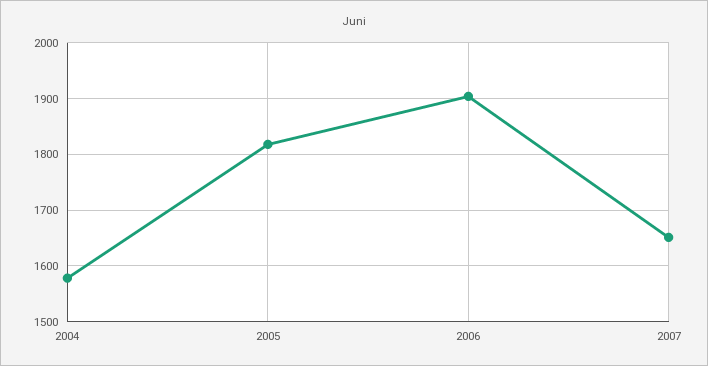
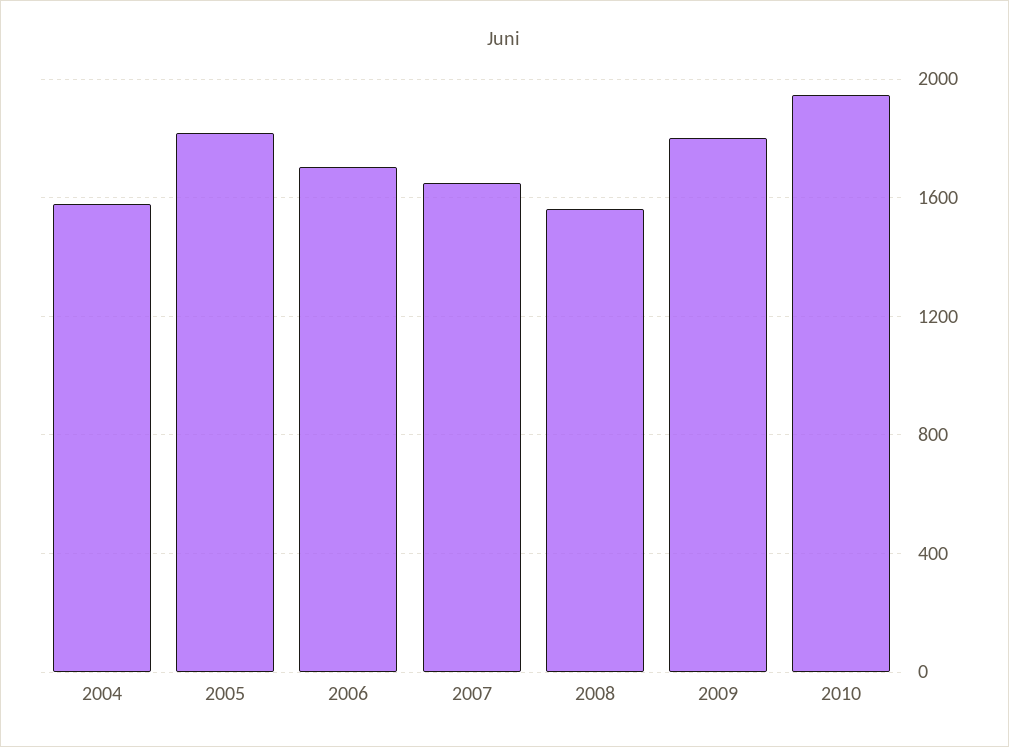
2006: 1900 -> 1700
2008: none -> 1550
2009: none -> 1800
2010: none -> 1950

